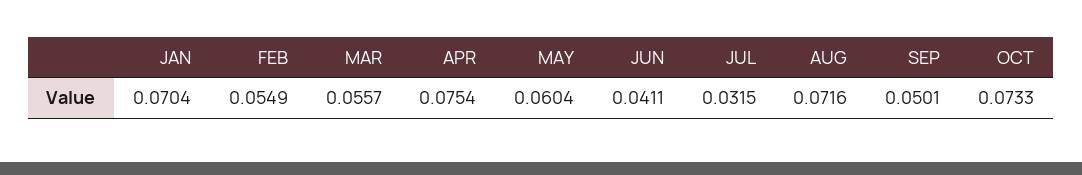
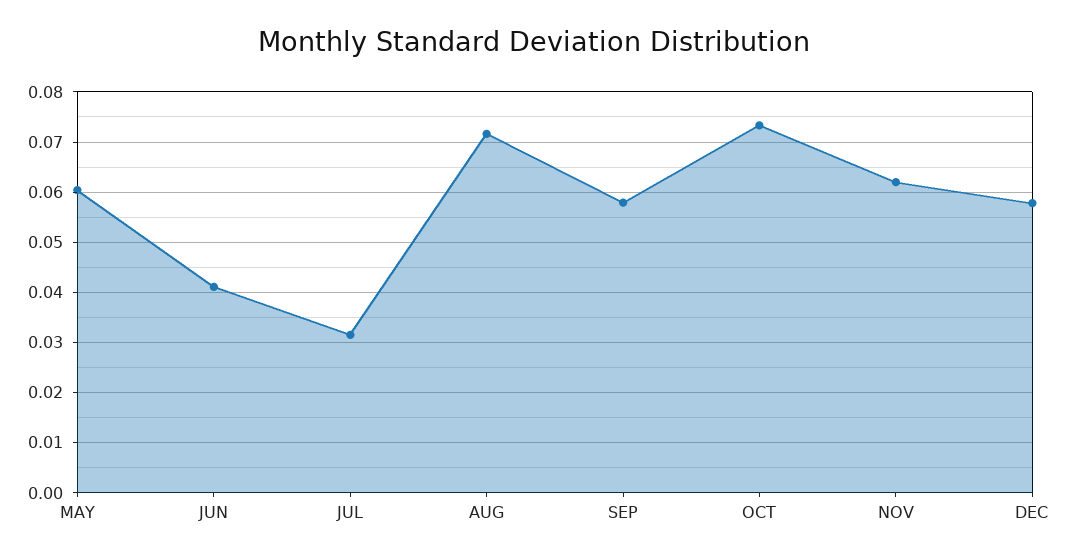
JAN: 0.0704 -> none
FEB: 0.0549 -> none
MAR: 0.0557 -> none
APR: 0.0754 -> none
SEP: 0.0501 -> 0.058
NOV: none -> 0.062
DEC: none -> 0.058

